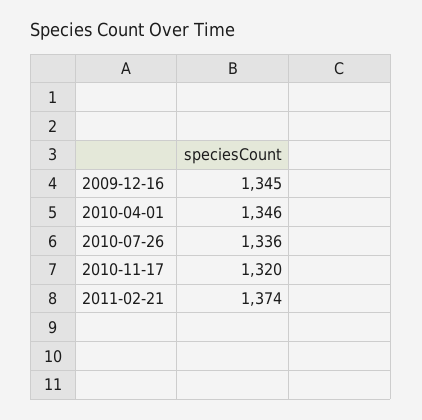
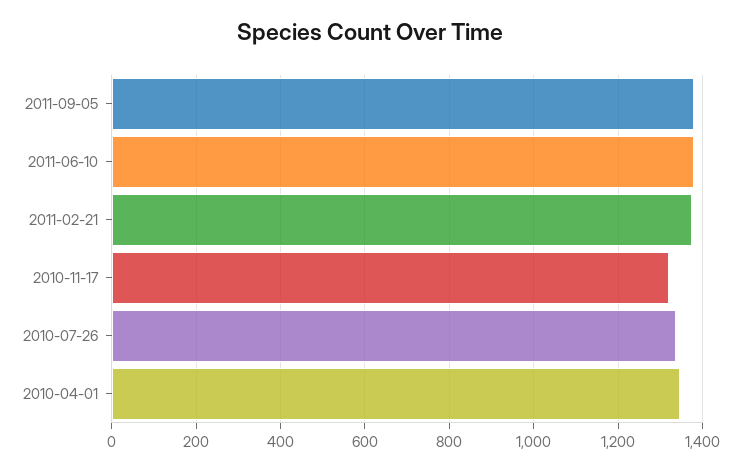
2009-12-16: 1345 -> none
2011-09-05: none -> 1380
2011-06-10: none -> 1380

